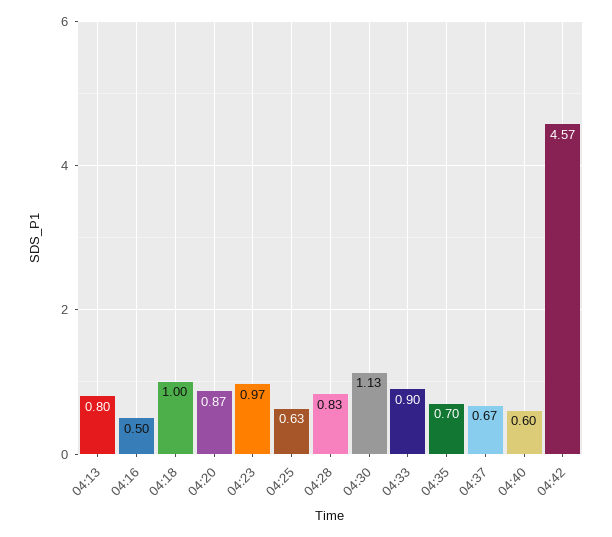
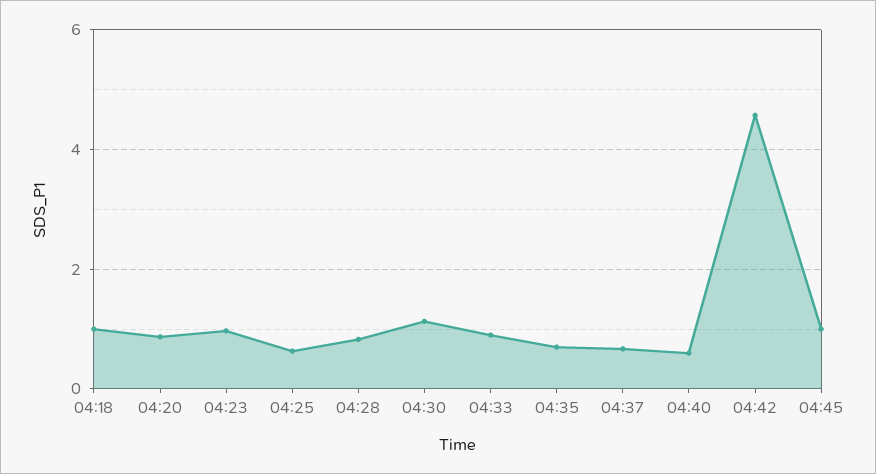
04:13: 0.8 -> none
04:16: 0.5 -> none
04:45: none -> 1

